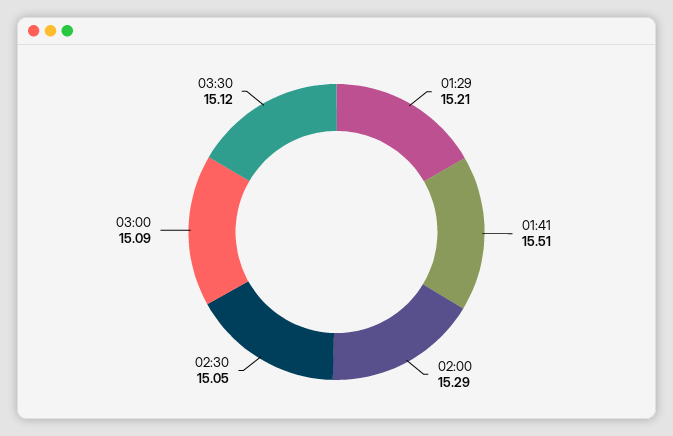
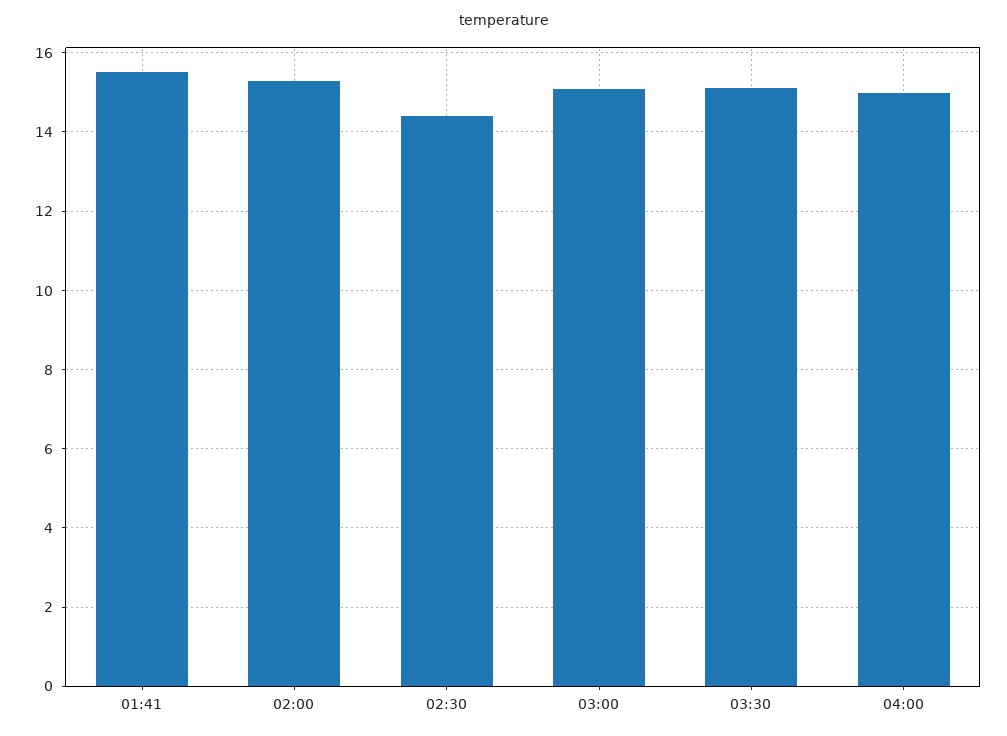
01:29: 15.21 -> none
02:30: 15.05 -> 14.4
04:00: none -> 15

